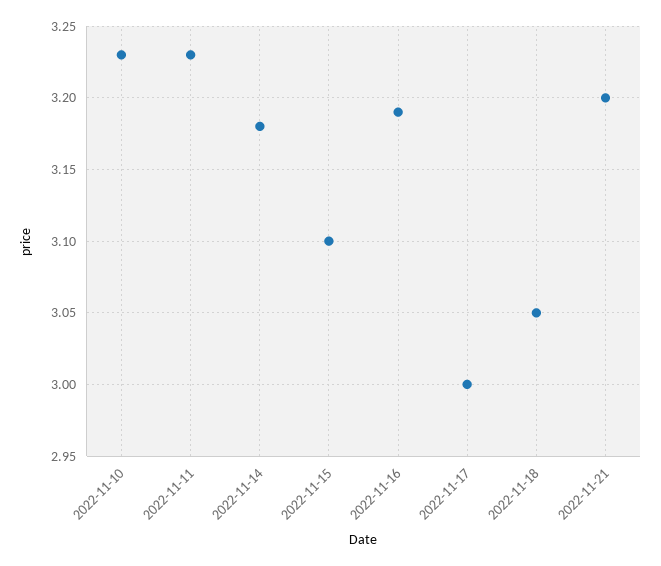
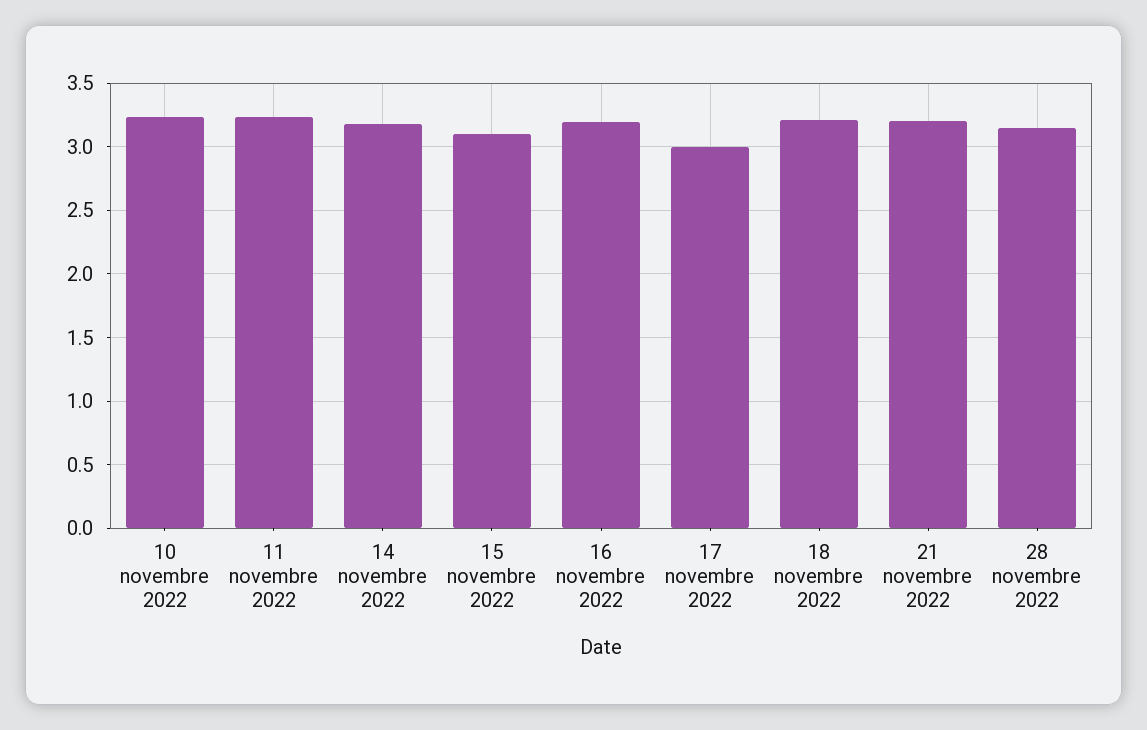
2022-11-18: 3.05 -> 3.2
28 novembre 2022: none -> 3.15

